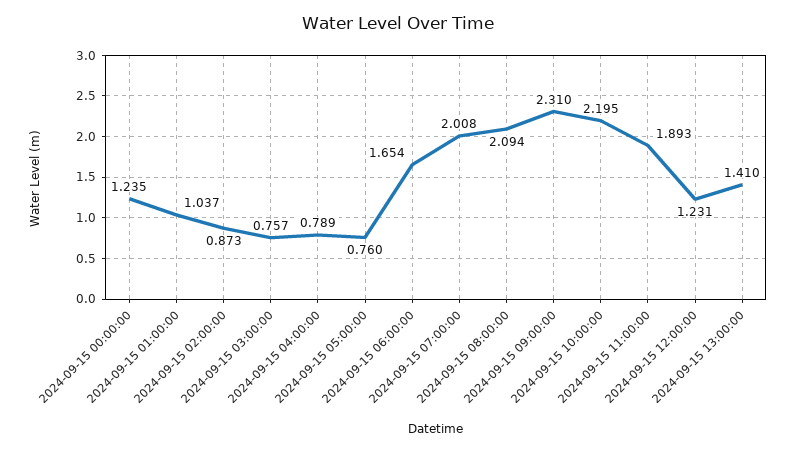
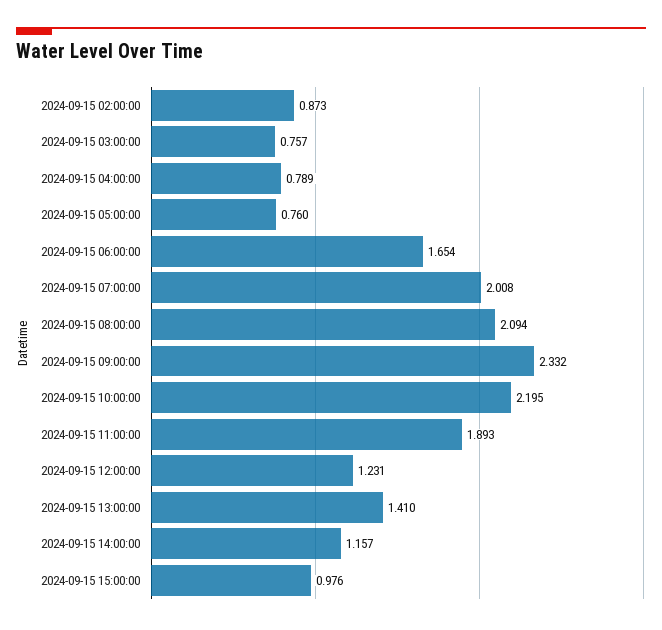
2024-09-15 00:00:00: 1.235 -> none
2024-09-15 01:00:00: 1.037 -> none
2024-09-15 09:00:00: 2.31 -> 2.332
2024-09-15 14:00:00: none -> 1.157
2024-09-15 15:00:00: none -> 0.976

